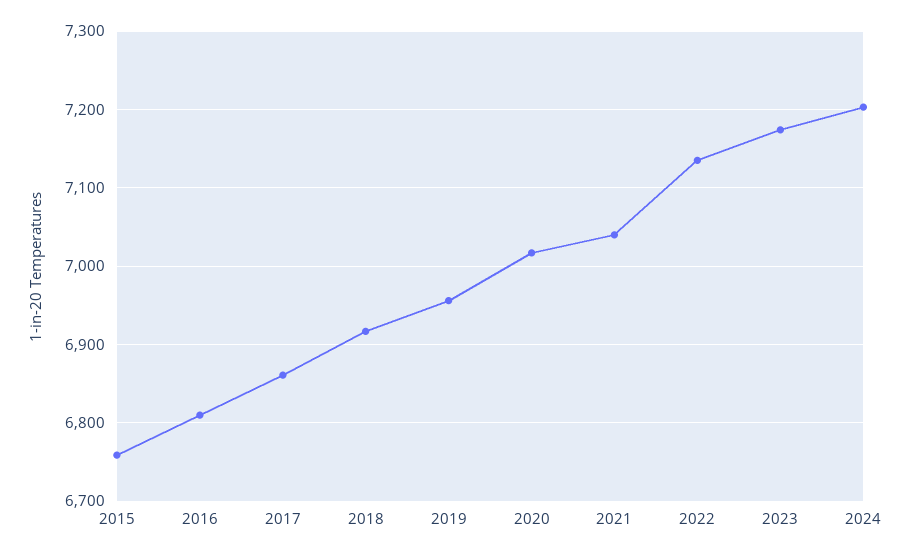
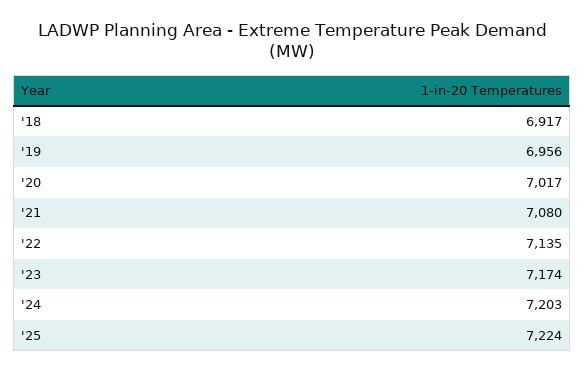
2015: 6760 -> none
2016: 6810 -> none
2017: 6860 -> none
2021: 7040 -> 7080
'25: none -> 7224

